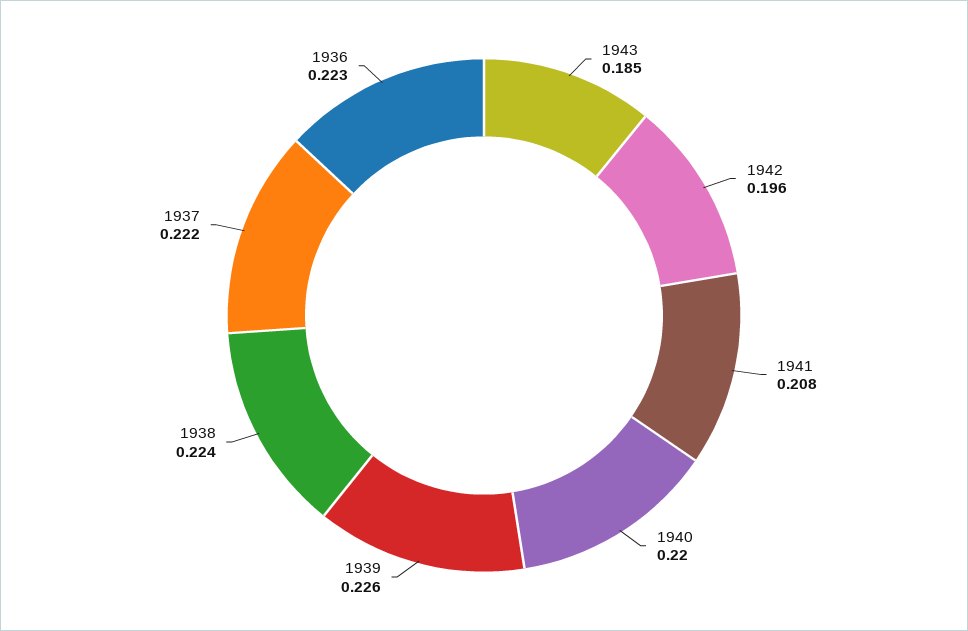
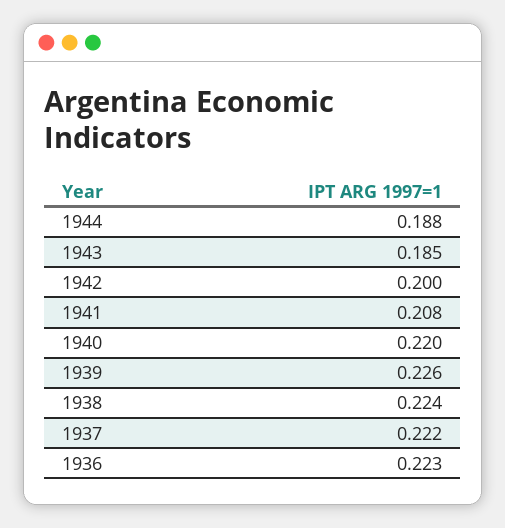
1942: 0.196 -> 0.2
1944: none -> 0.188

